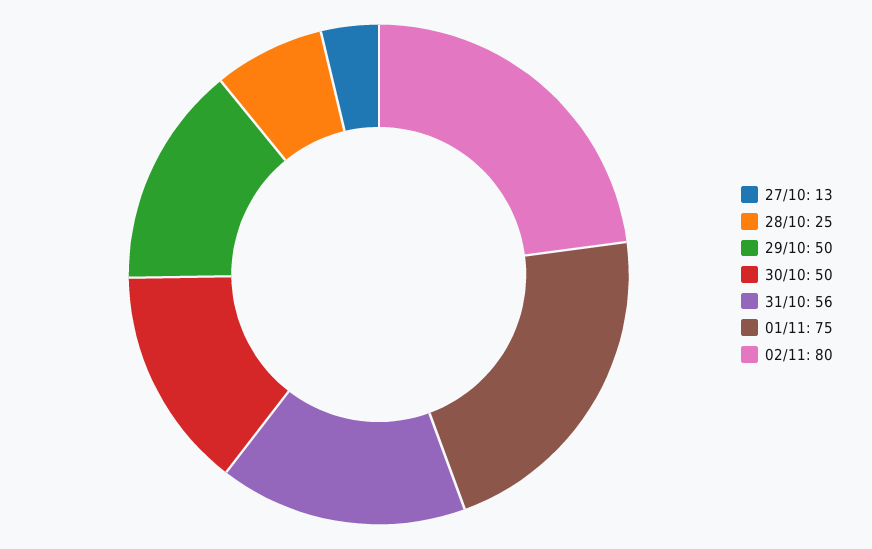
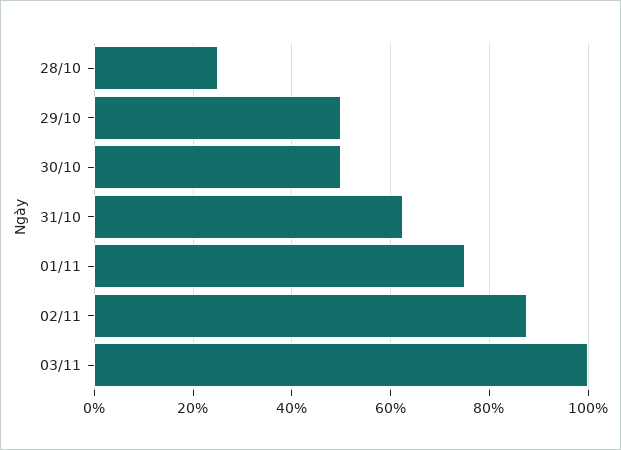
27/10: 13 -> none
31/10: 56 -> 62
02/11: 80 -> 88
03/11: none -> 100

